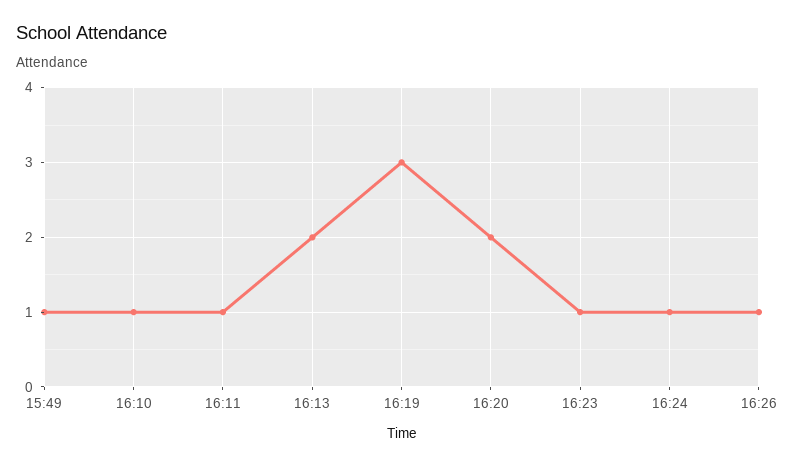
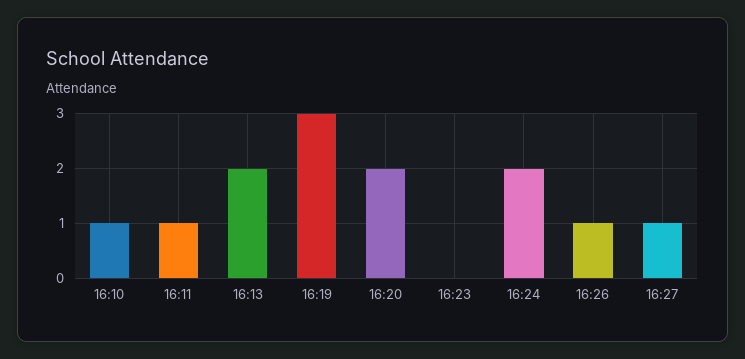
15:49: 1 -> none
16:23: 1 -> 0
16:24: 1 -> 2
16:27: none -> 1

